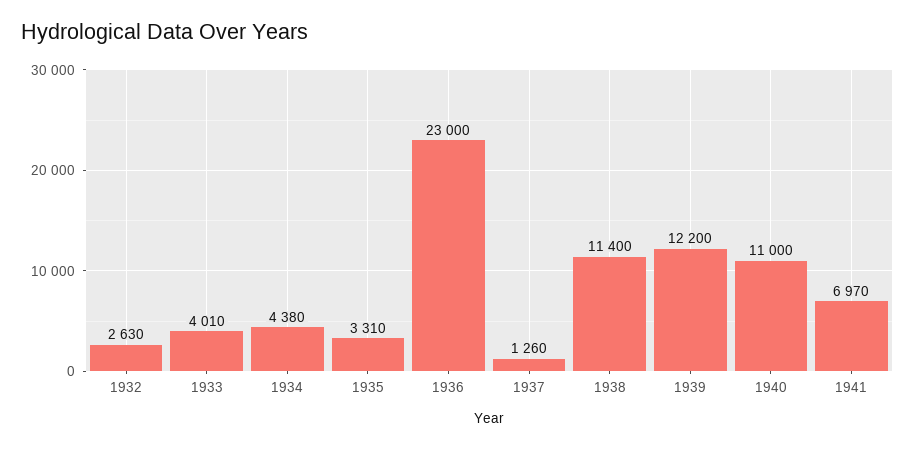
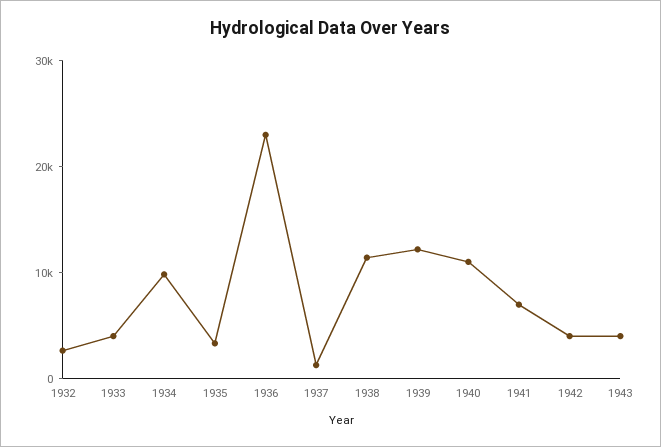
1934: 4380 -> 10000
1942: none -> 4000
1943: none -> 4000

